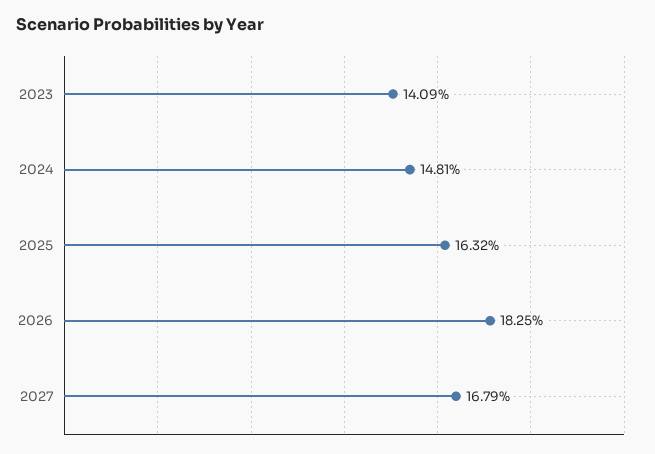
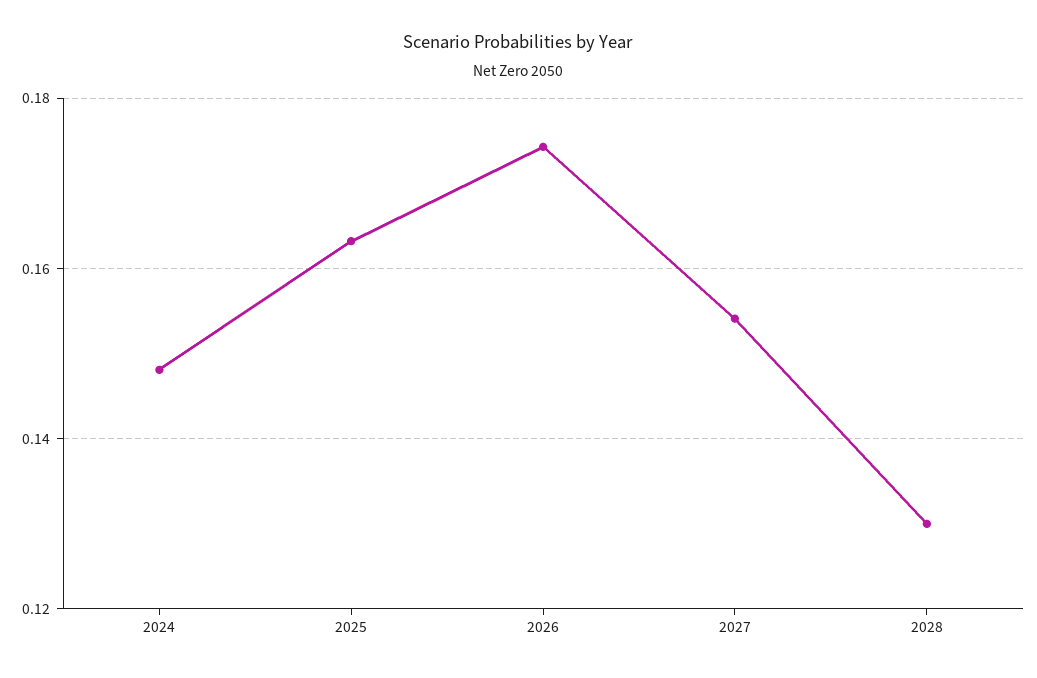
2023: 0.1409 -> none
2026: 0.1825 -> 0.174
2027: 0.1679 -> 0.154
2028: none -> 0.13

